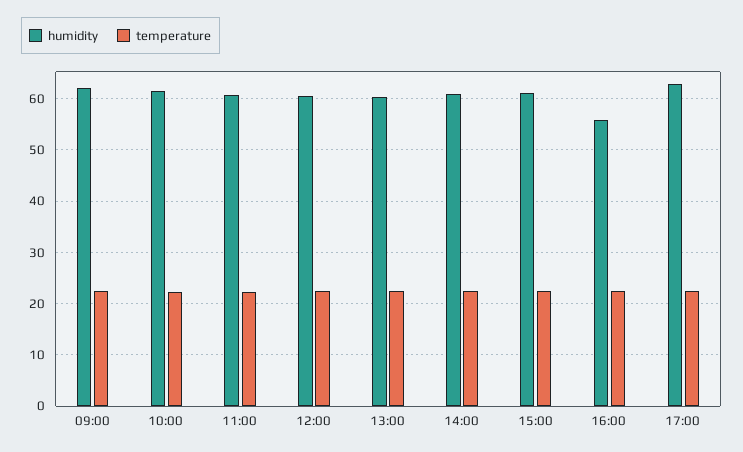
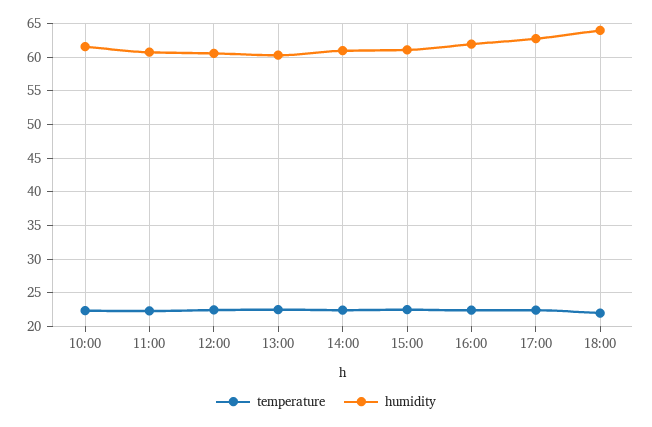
humidity, 09:00: 62 -> none
temperature, 09:00: 22 -> none
humidity, 16:00: 56 -> 62
temperature, 18:00: none -> 22
humidity, 18:00: none -> 64

